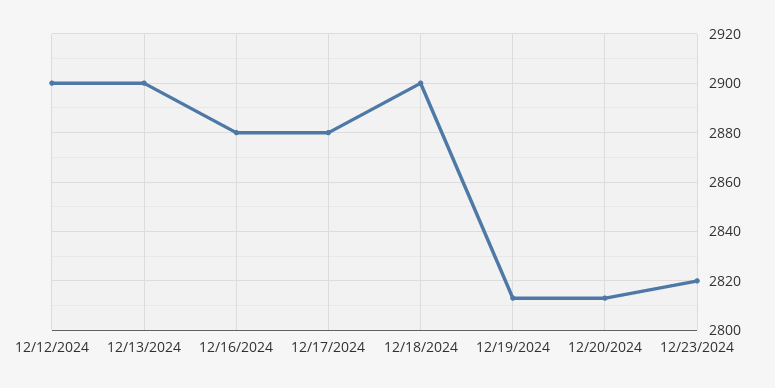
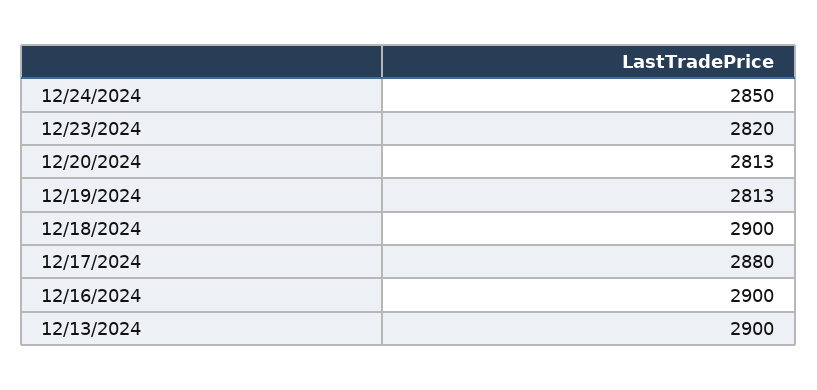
12/12/2024: 2900 -> none
12/16/2024: 2880 -> 2900
12/24/2024: none -> 2850

